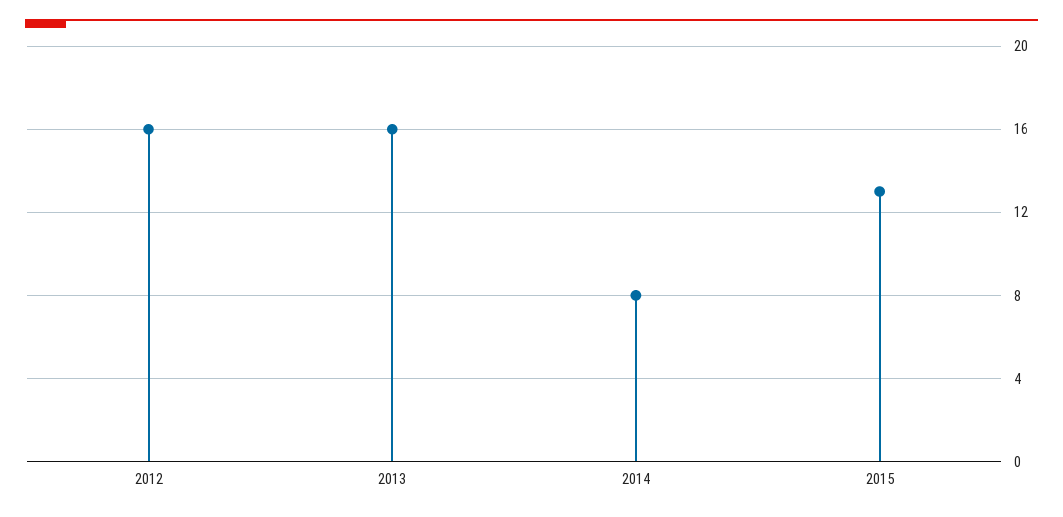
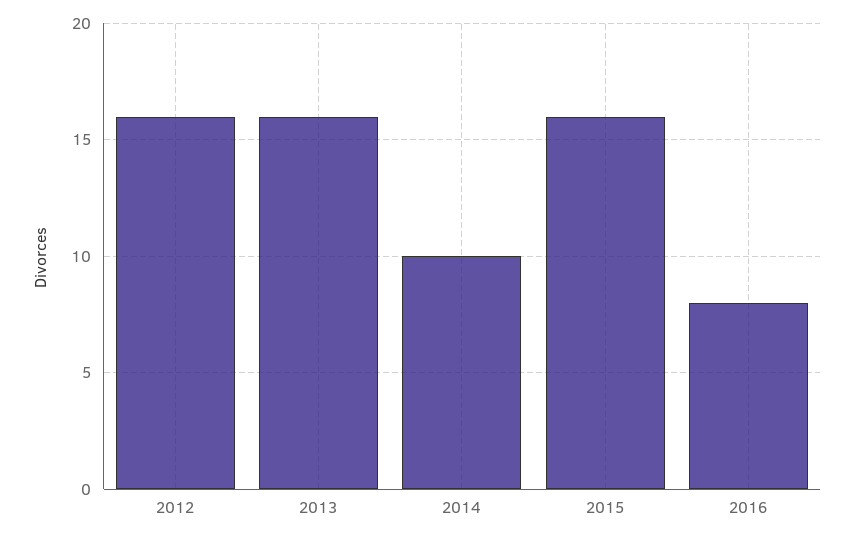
2014: 8 -> 10
2015: 13 -> 16
2016: none -> 8

